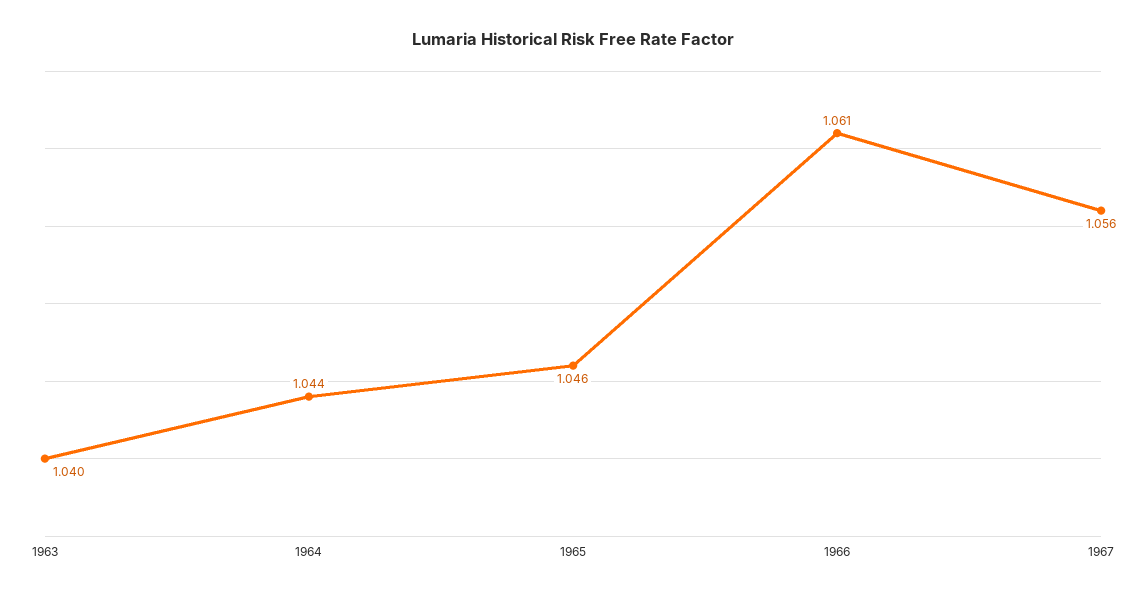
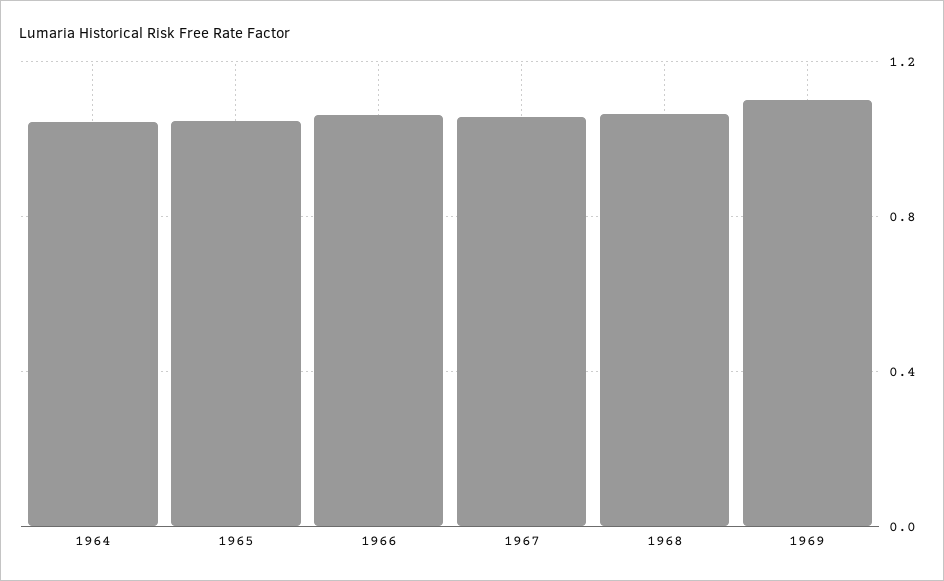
1963: 1.04 -> none
1968: none -> 1.05
1969: none -> 1.1

